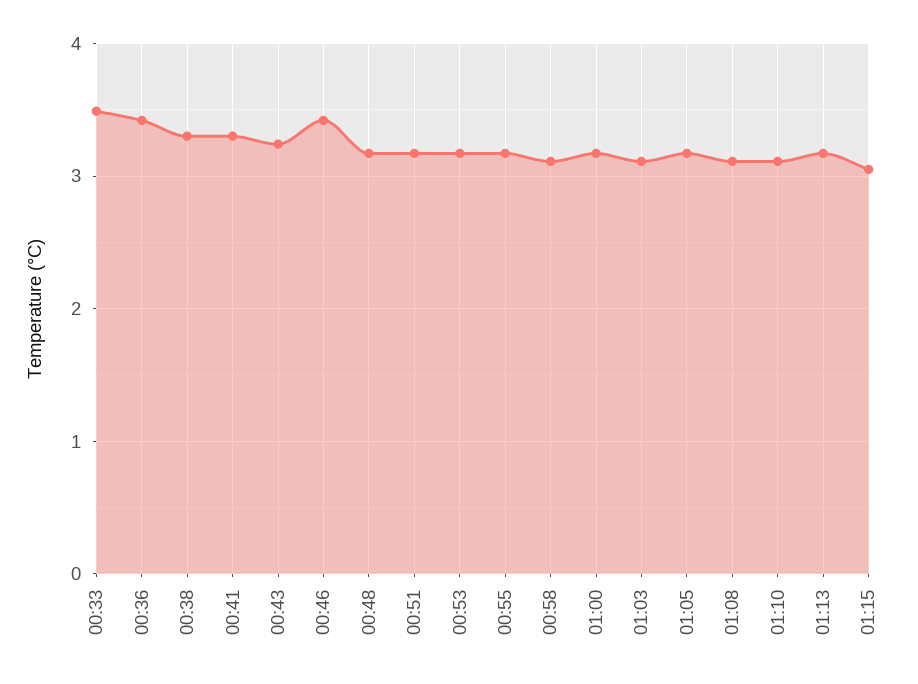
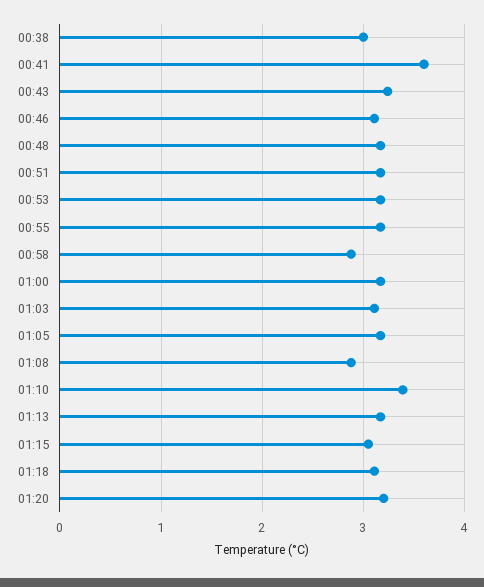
00:33: 3.5 -> none
00:36: 3.4 -> none
00:38: 3.3 -> 3
00:41: 3.3 -> 3.6
00:46: 3.4 -> 3.1
00:58: 3.1 -> 2.9
01:08: 3.1 -> 2.9
01:10: 3.1 -> 3.4
01:18: none -> 3.1
01:20: none -> 3.2

